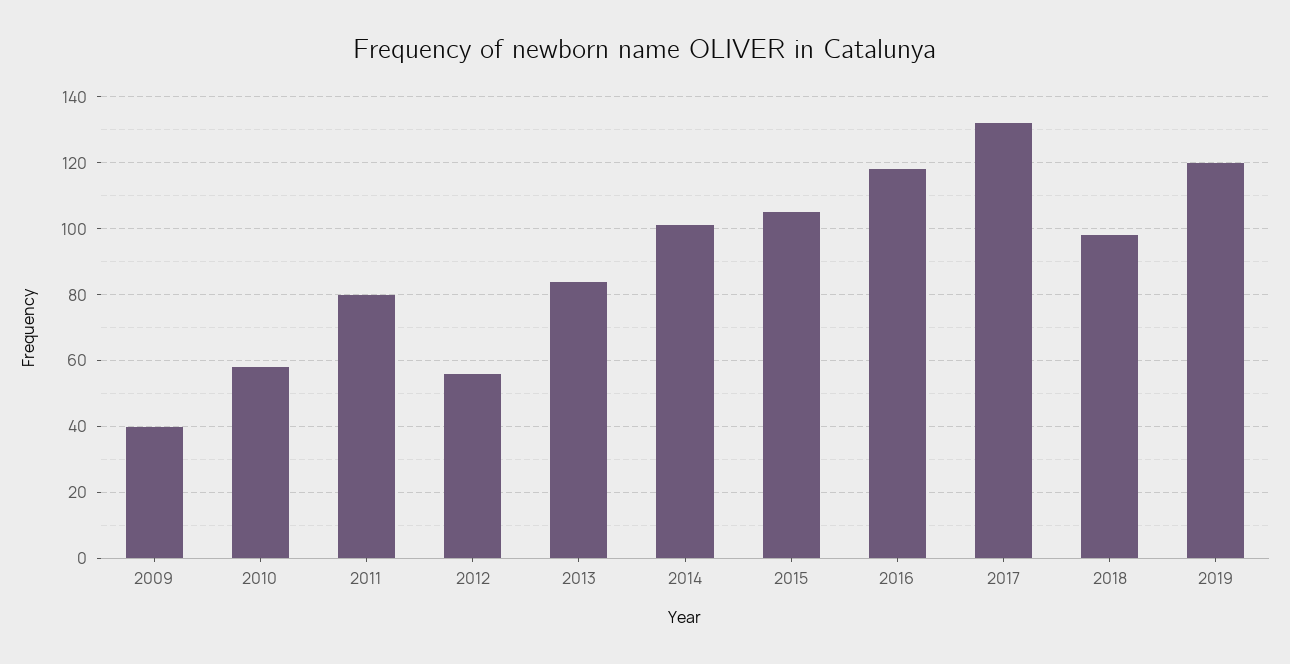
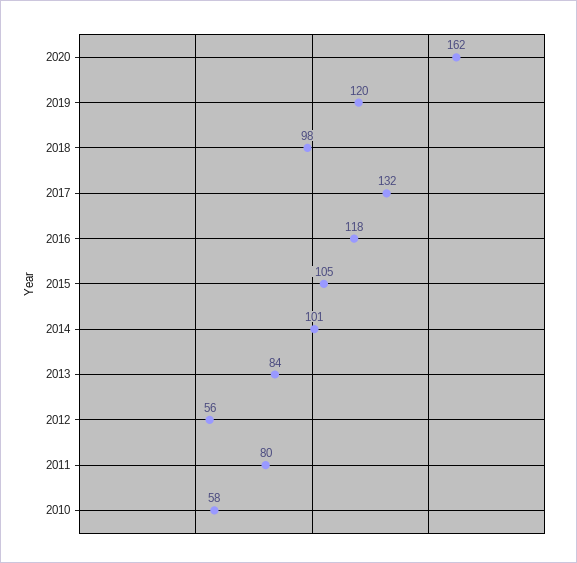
2009: 40 -> none
2020: none -> 162

